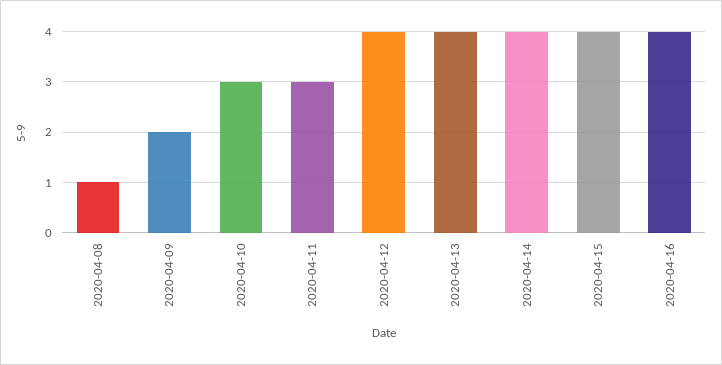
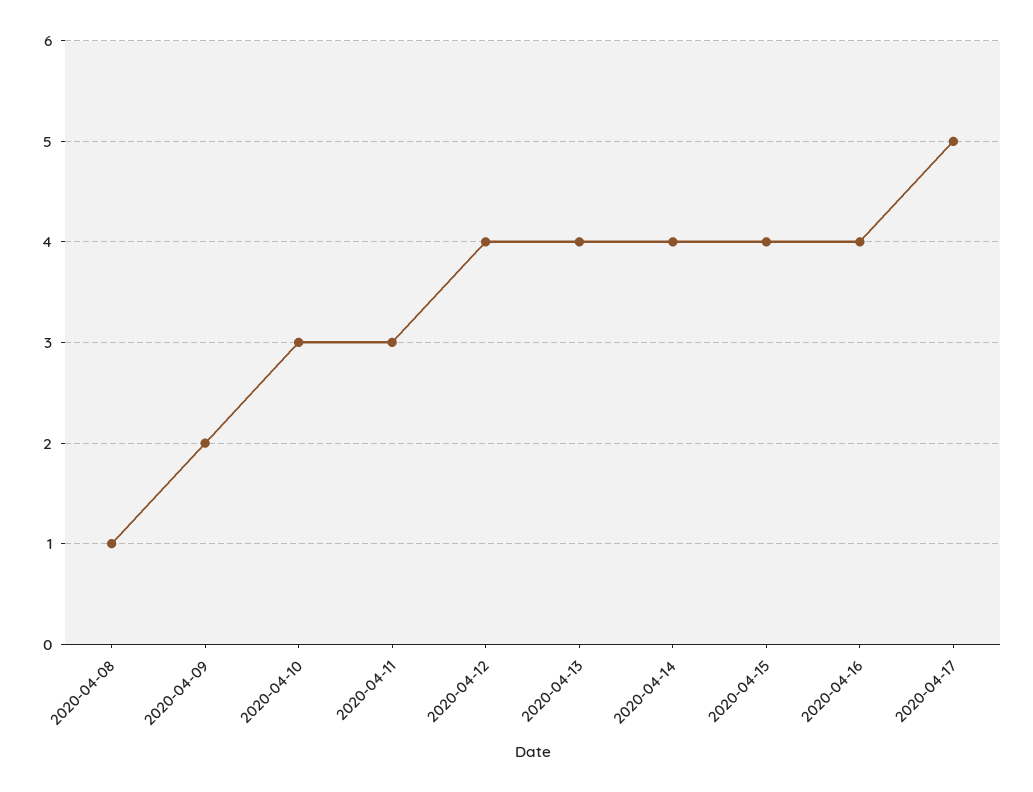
2020-04-17: none -> 5

